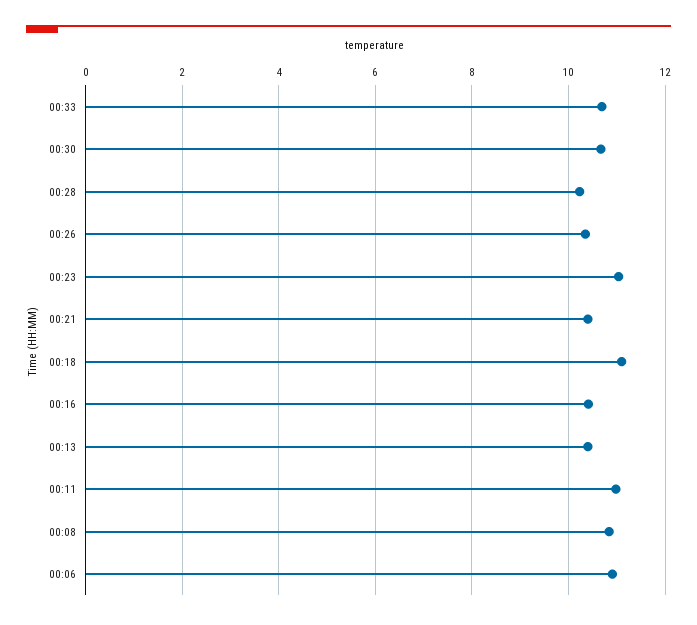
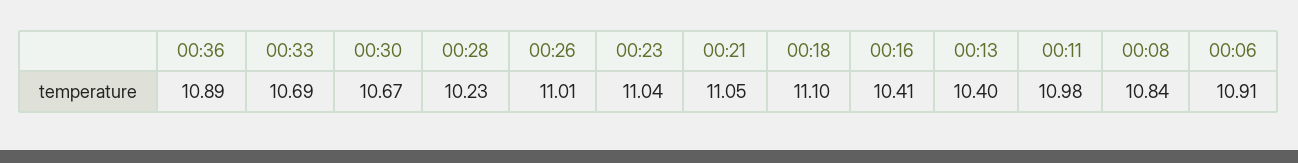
00:26: 10.4 -> 11.01
00:21: 10.4 -> 11.05
00:36: none -> 10.89

